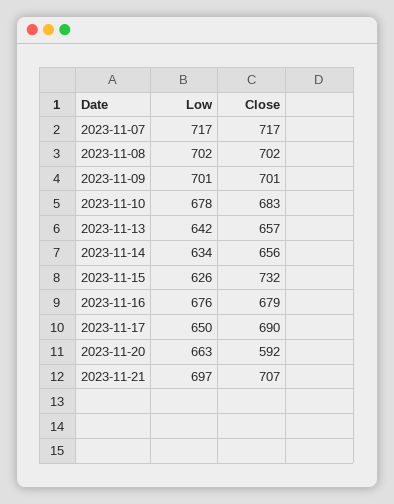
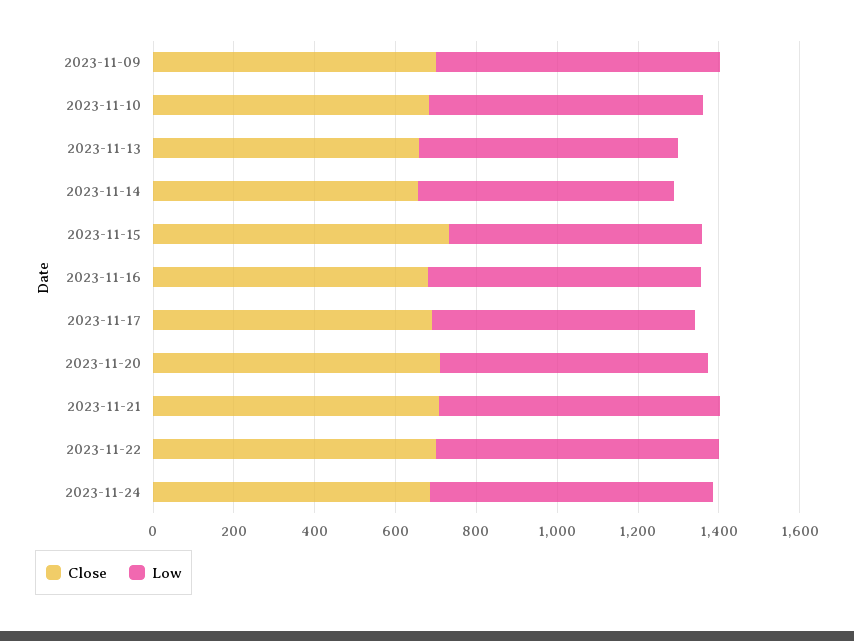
Low, 2023-11-07: 717 -> none
Close, 2023-11-07: 717 -> none
Low, 2023-11-08: 702 -> none
Close, 2023-11-08: 702 -> none
Close, 2023-11-20: 592 -> 700
Close, 2023-11-22: none -> 700
Low, 2023-11-22: none -> 700
Close, 2023-11-24: none -> 700
Low, 2023-11-24: none -> 700

